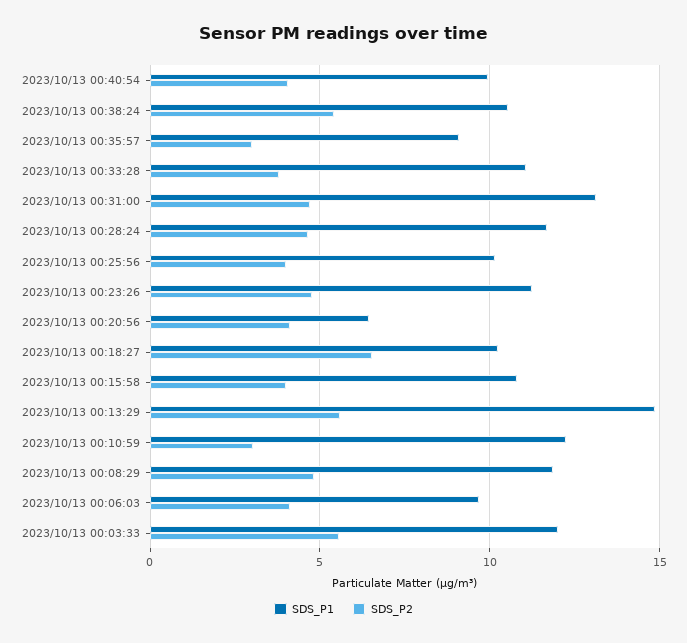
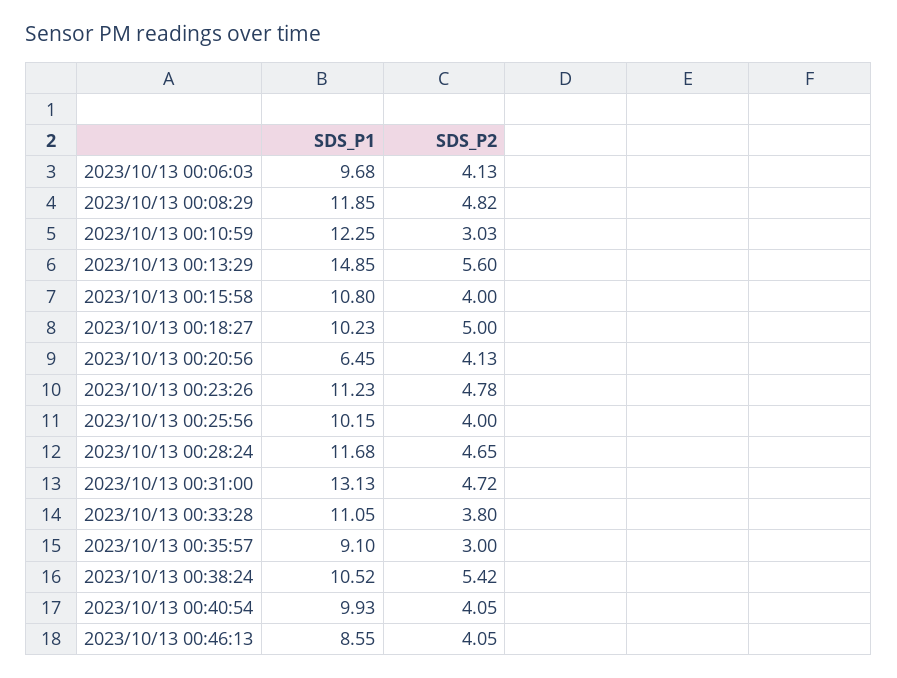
SDS_P2, 2023/10/13 00:18:27: 6.5 -> 5
SDS_P1, 2023/10/13 00:03:33: 12 -> none
SDS_P2, 2023/10/13 00:03:33: 5.5 -> none
SDS_P1, 2023/10/13 00:46:13: none -> 8.55
SDS_P2, 2023/10/13 00:46:13: none -> 4.05

